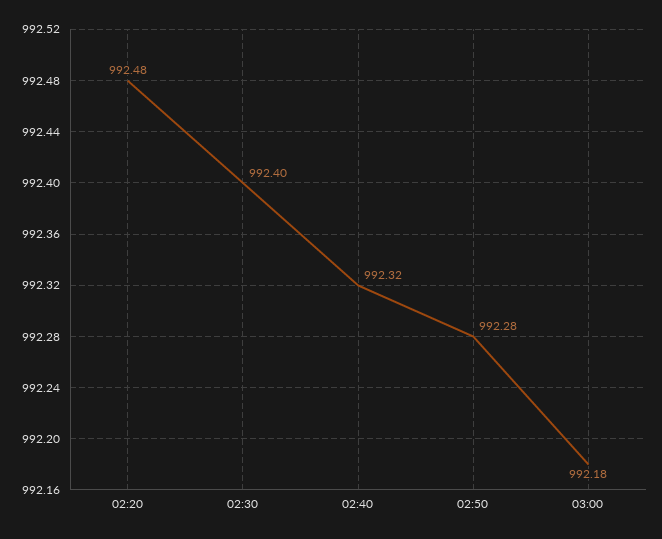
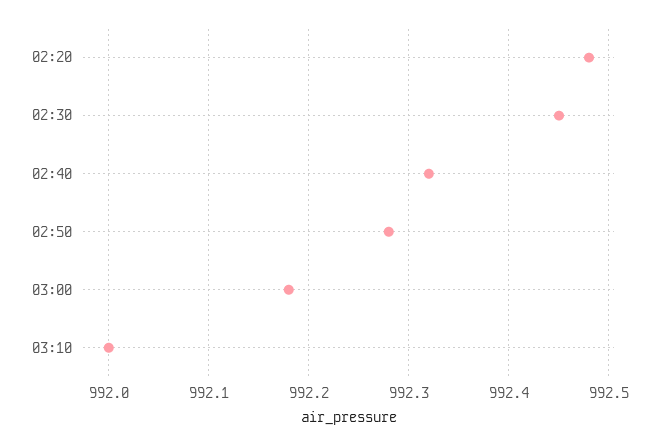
02:30: 992.4 -> 992.45
03:10: none -> 992

